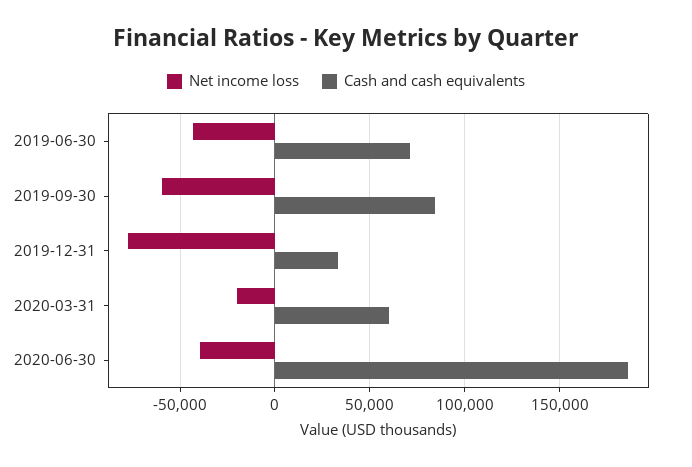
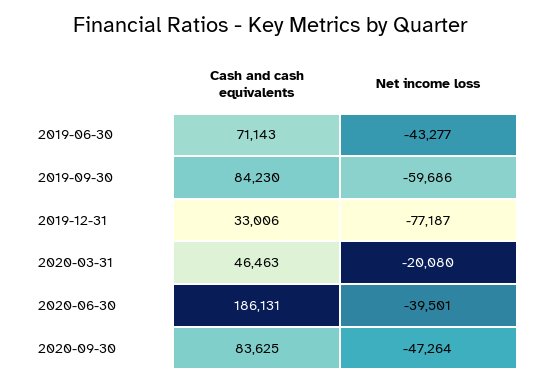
Cash and cash equivalents, 2020-03-31: 60000 -> 46463
Cash and cash equivalents, 2020-09-30: none -> 83625
Net income loss, 2020-09-30: none -> -47264

